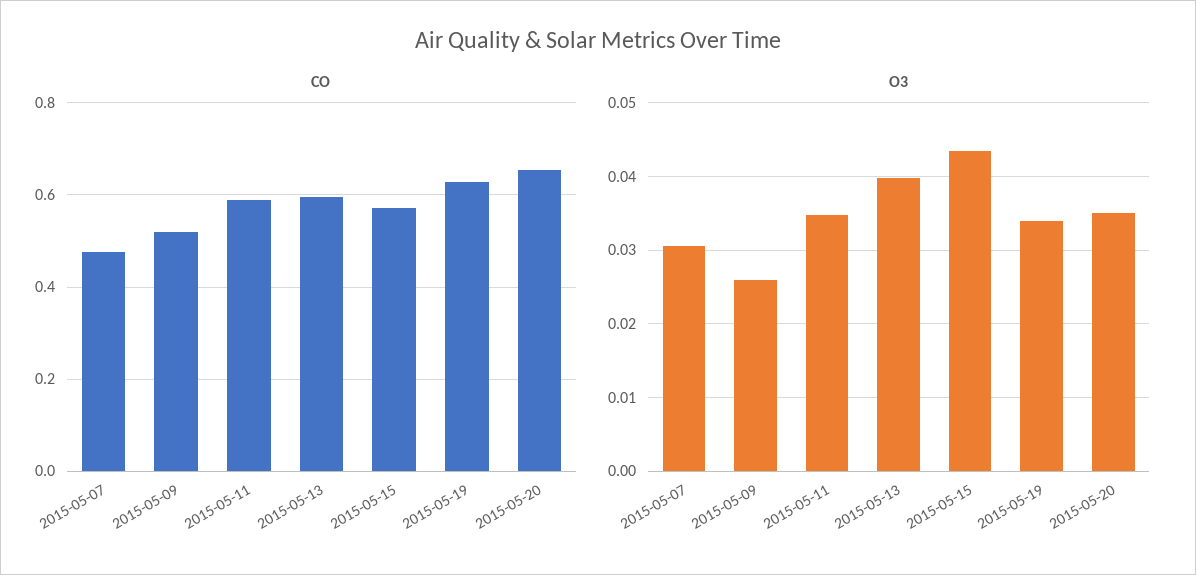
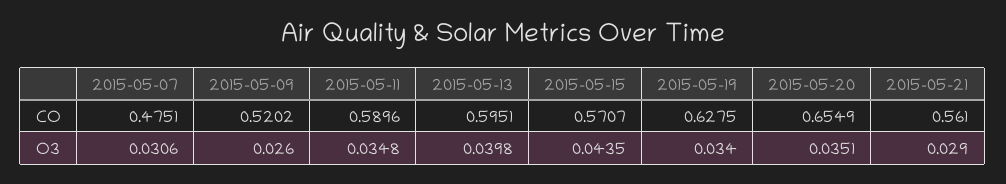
CO, 2015-05-21: none -> 0.561
O3, 2015-05-21: none -> 0.029

